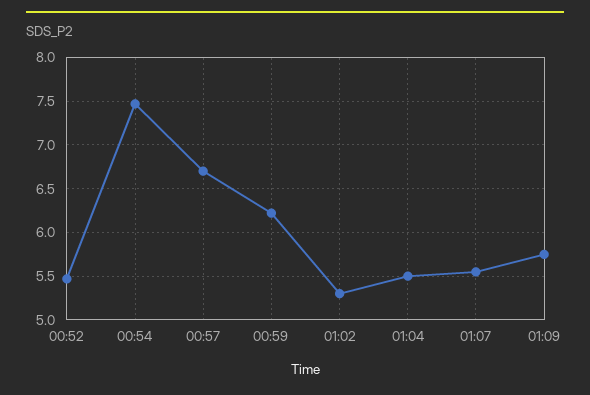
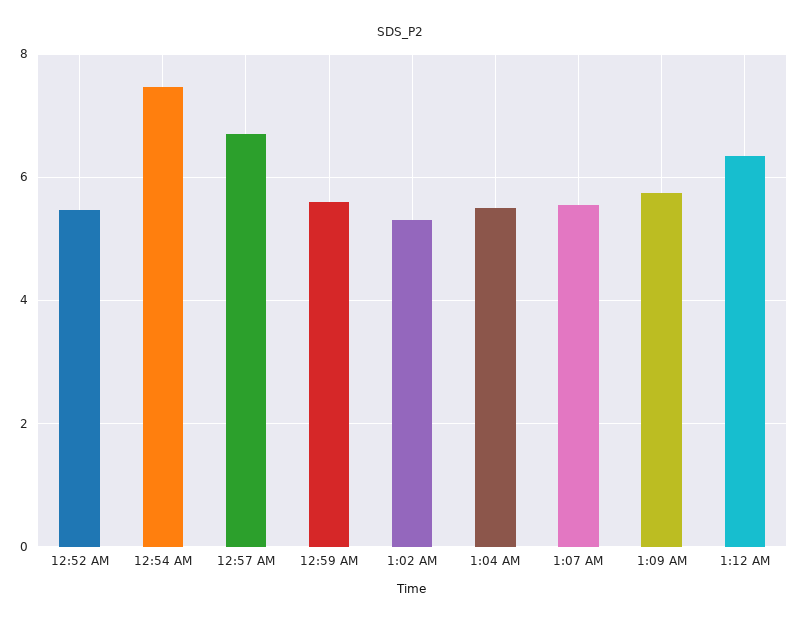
00:59: 6.2 -> 5.6
1:12 AM: none -> 6.4

